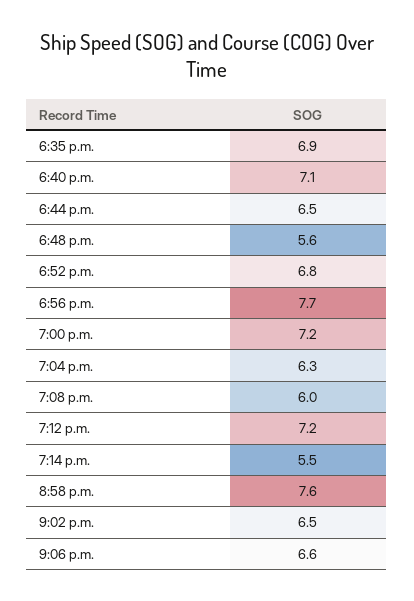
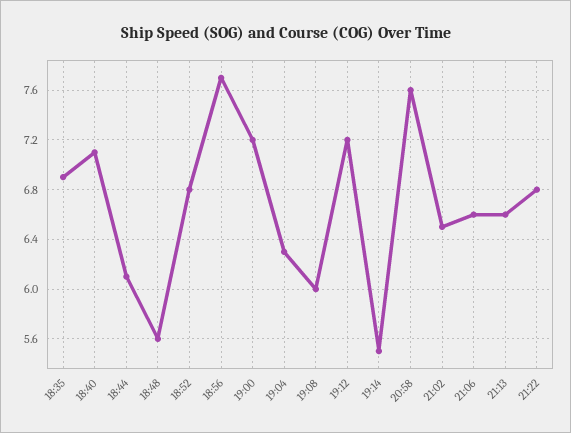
6:44 p.m.: 6.5 -> 6.1
21:13: none -> 6.6
21:22: none -> 6.8

